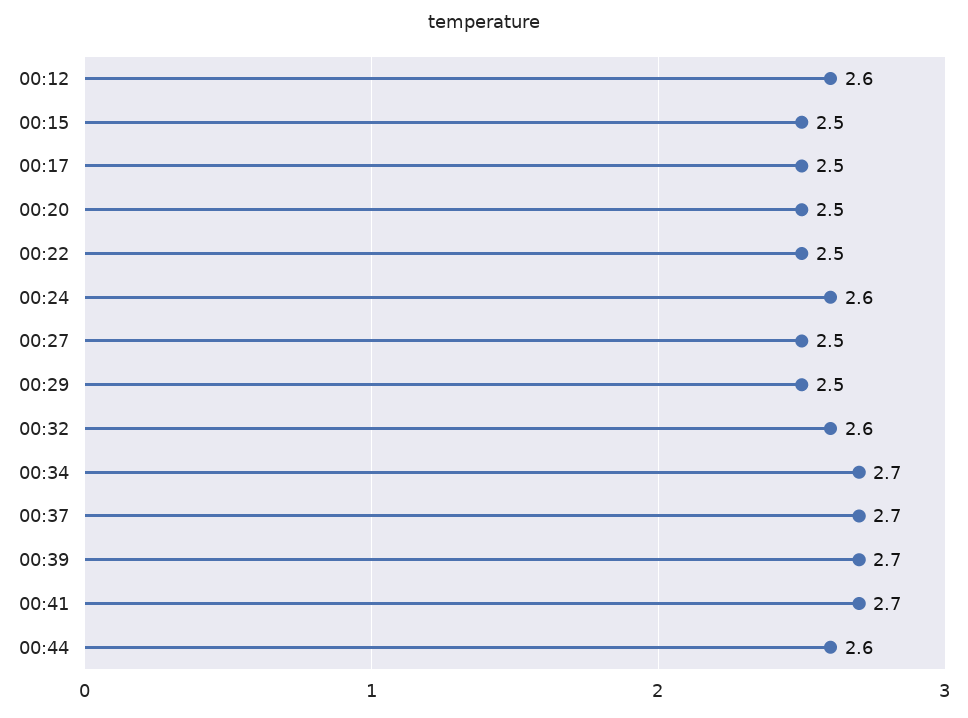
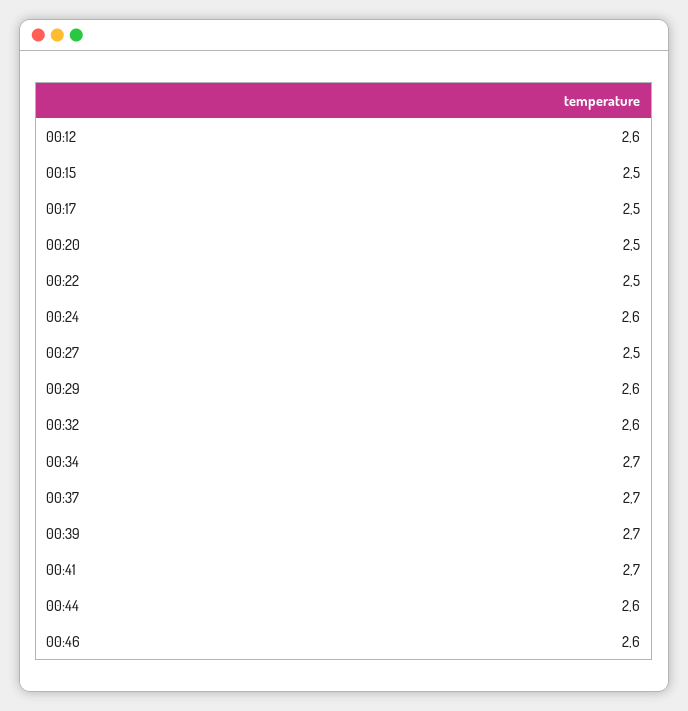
00:29: 2.5 -> 2.6
00:46: none -> 2.6

